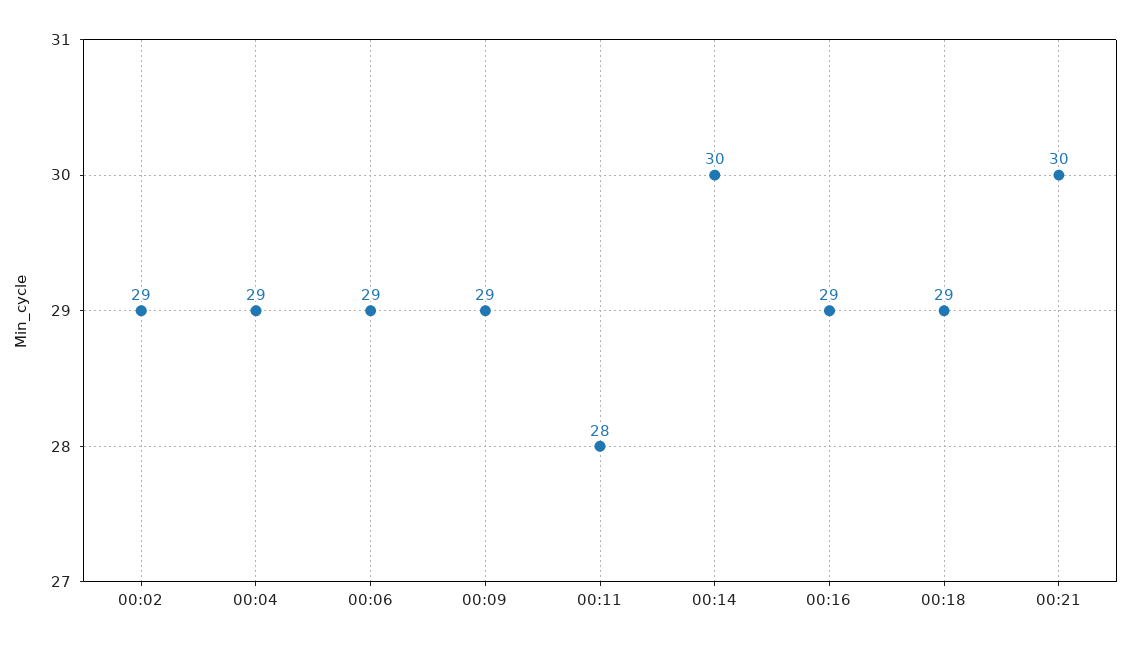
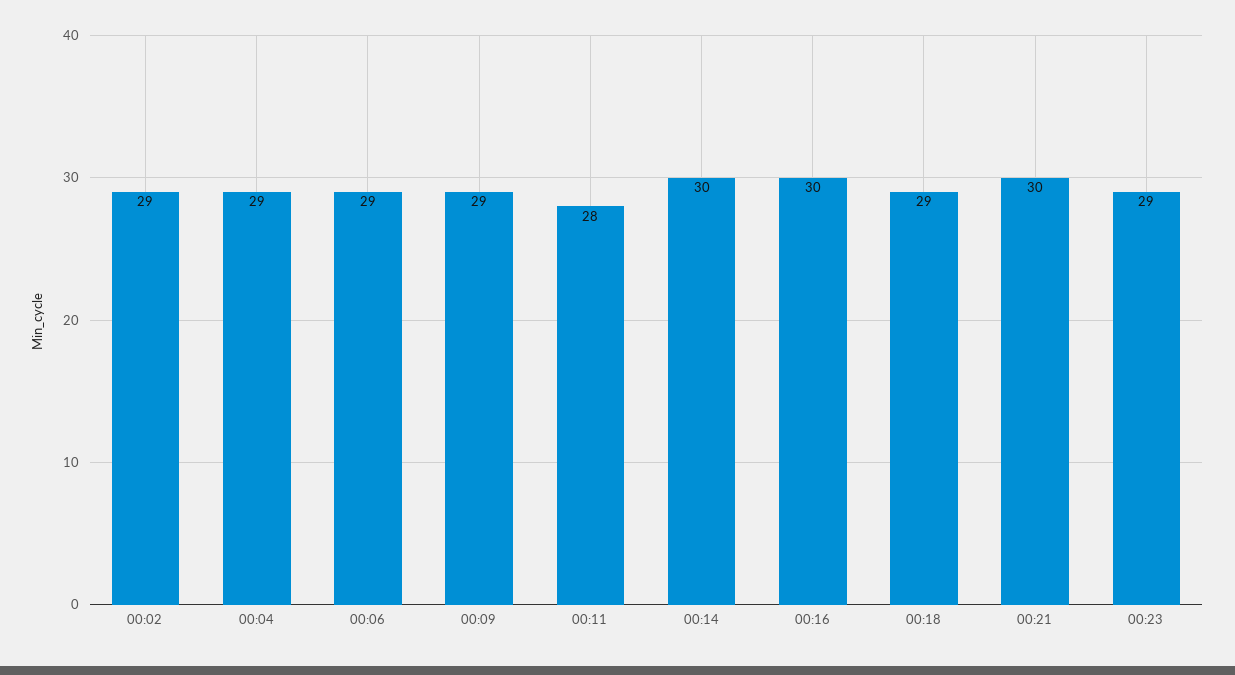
00:16: 29 -> 30
00:23: none -> 29

